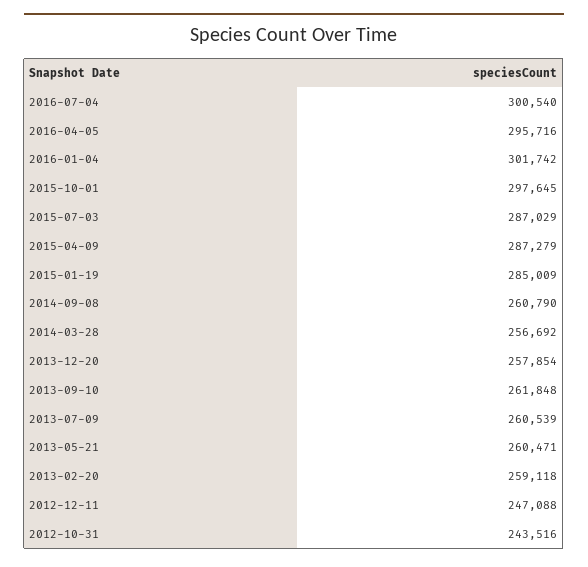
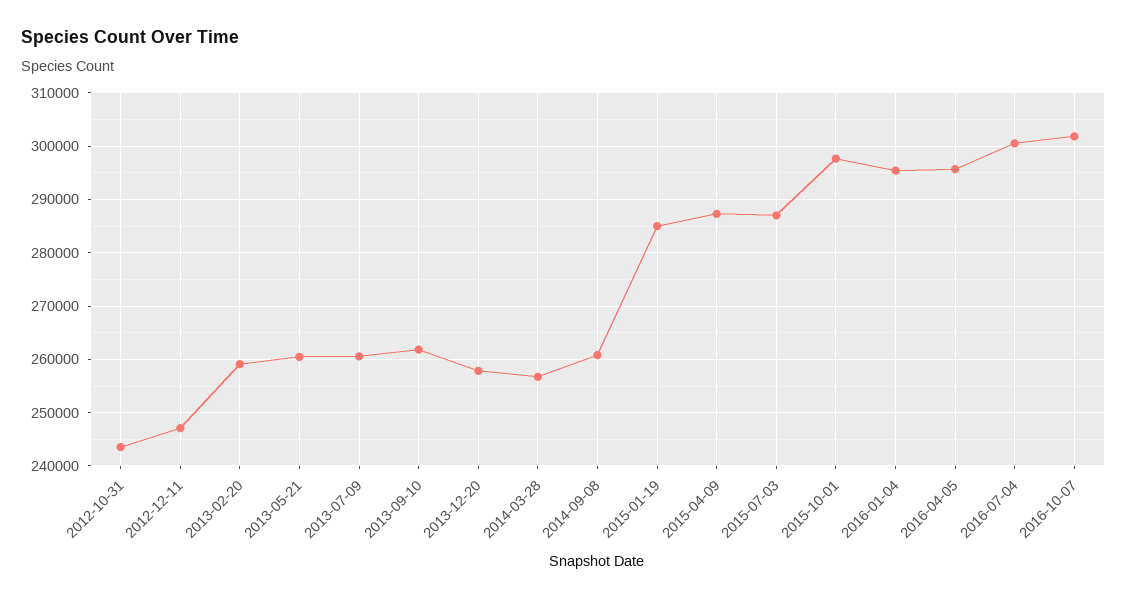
2016-01-04: 301742 -> 296000
2016-10-07: none -> 302000

